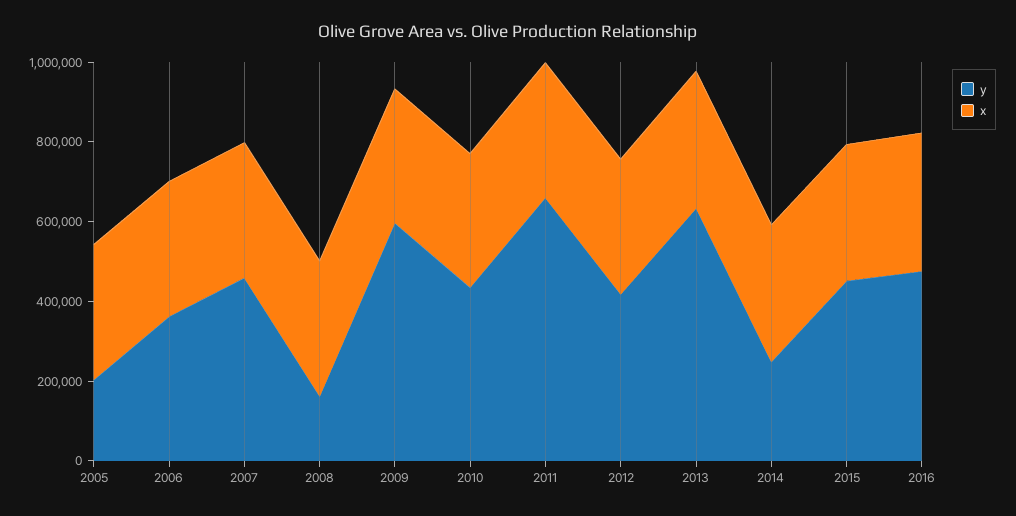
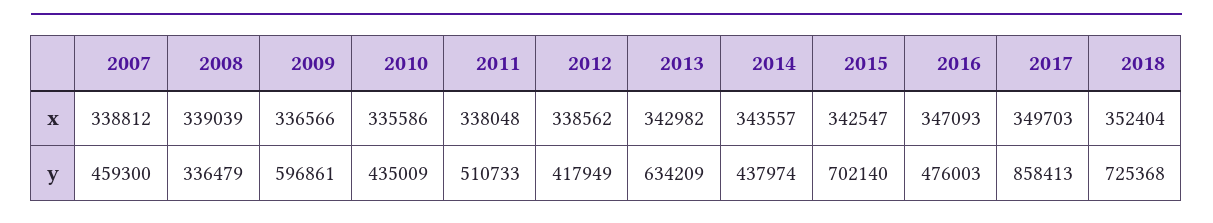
y, 2005: 200000 -> none
x, 2005: 350000 -> none
y, 2006: 350000 -> none
x, 2006: 350000 -> none
y, 2008: 150000 -> 336479
y, 2011: 650000 -> 510733
y, 2014: 250000 -> 437974
y, 2015: 450000 -> 702140
x, 2017: none -> 349703
x, 2018: none -> 352404
y, 2017: none -> 858413
y, 2018: none -> 725368

